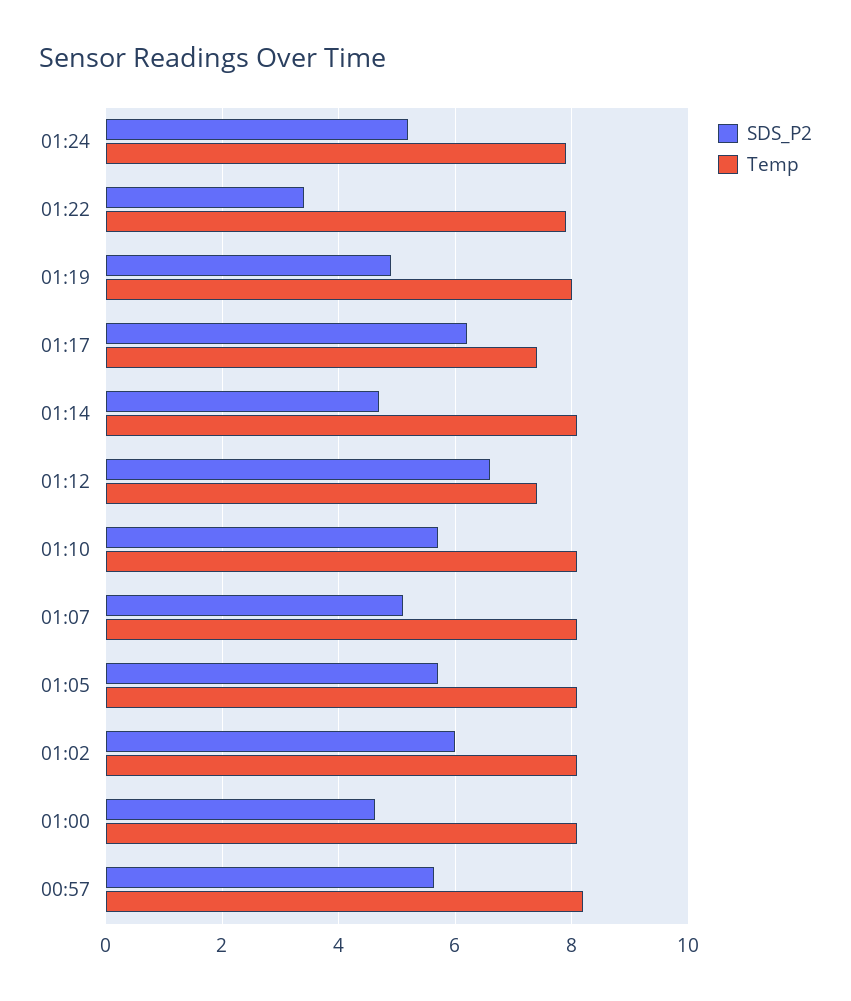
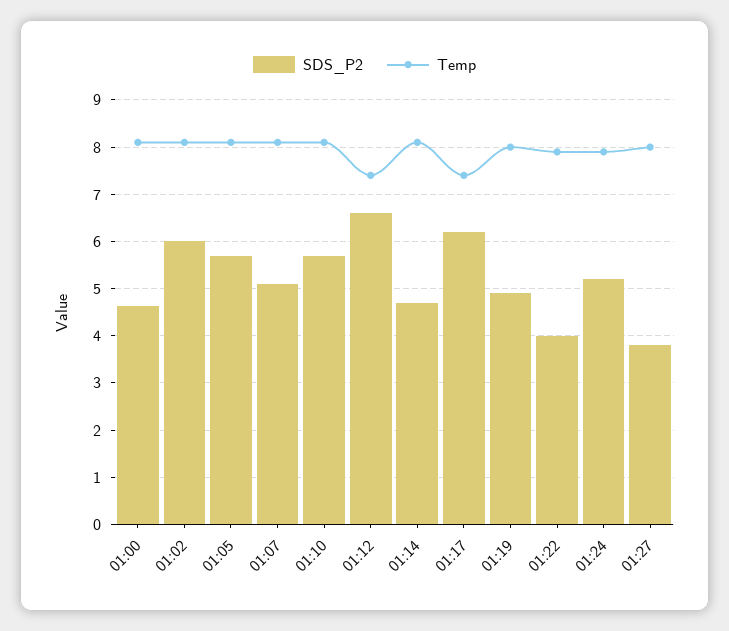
SDS_P2, 01:22: 3.4 -> 4
SDS_P2, 00:57: 5.6 -> none
Temp, 00:57: 8.2 -> none
SDS_P2, 01:27: none -> 3.8
Temp, 01:27: none -> 8

